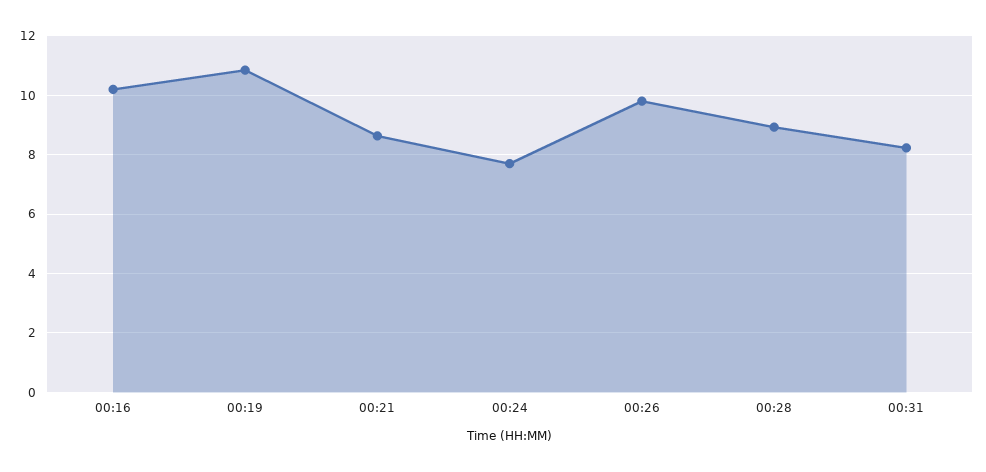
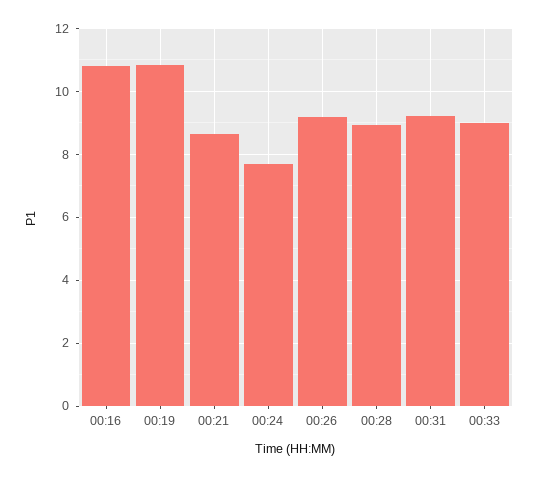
00:16: 10.25 -> 10.8
00:26: 9.75 -> 9.2
00:31: 8.25 -> 9.2
00:33: none -> 9

